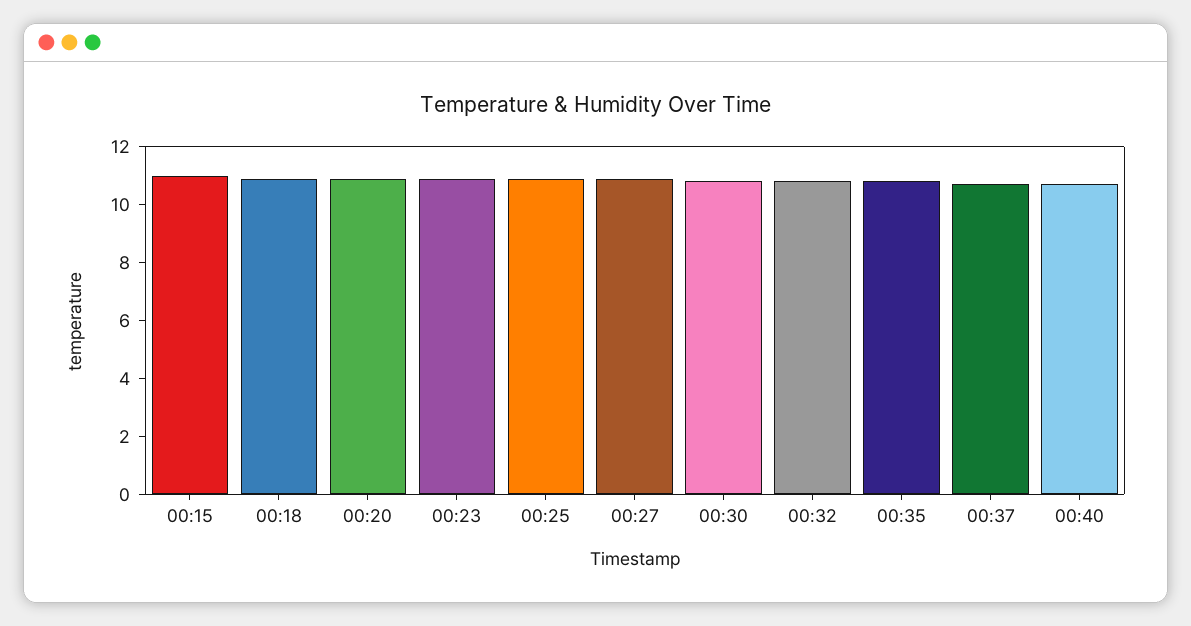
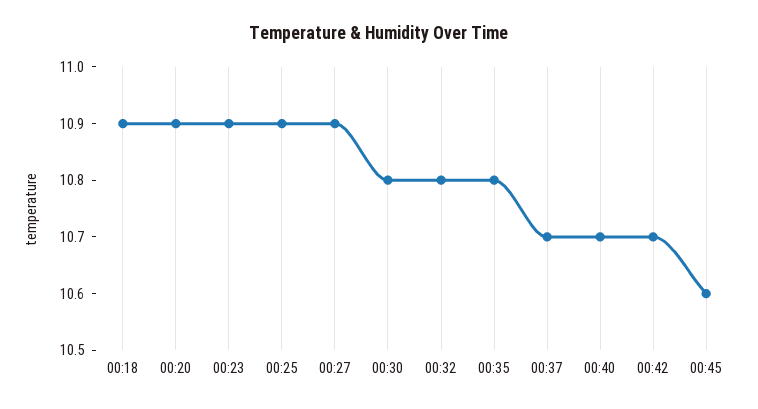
00:15: 11 -> none
00:42: none -> 10.7
00:45: none -> 10.6

